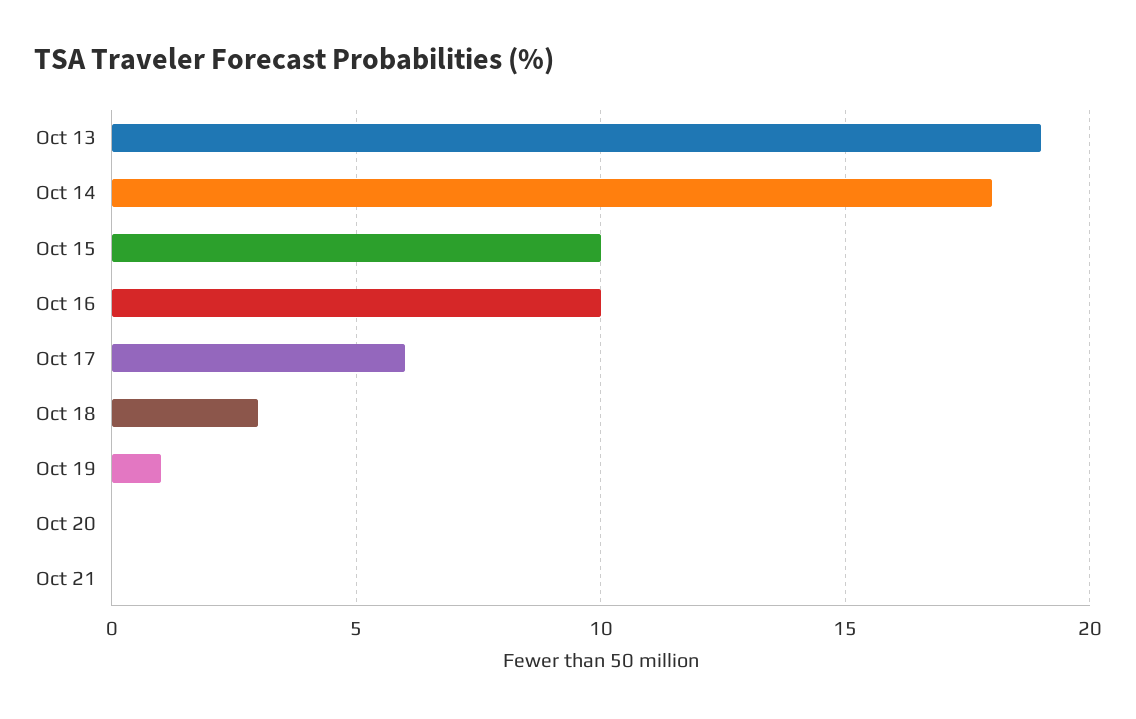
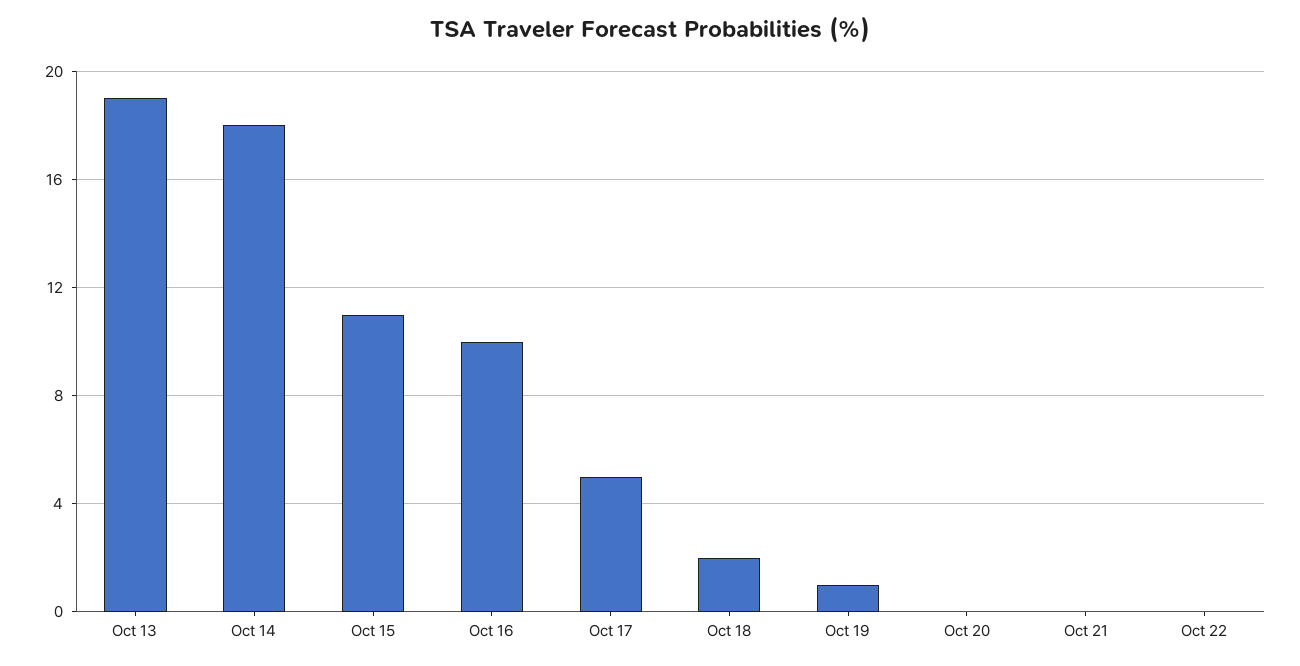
Oct 15: 10 -> 11
Oct 17: 6 -> 5
Oct 18: 3 -> 2
Oct 22: none -> 0

